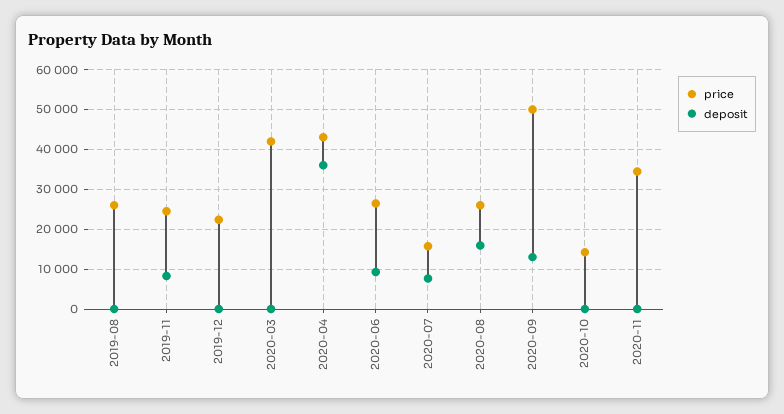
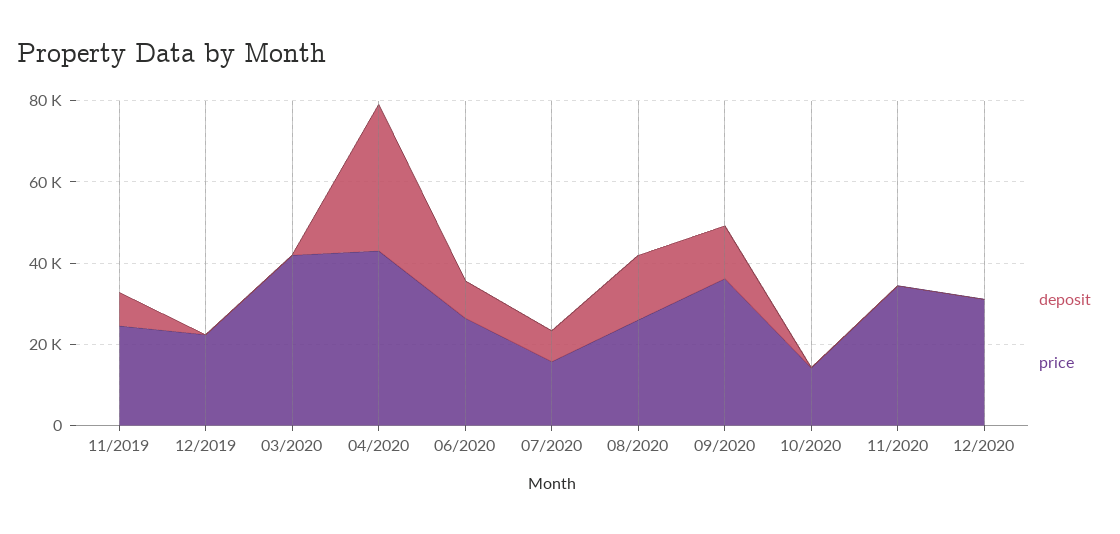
price, 2019-08: 26000 -> none
deposit, 2019-08: 0 -> none
price, 2020-09: 50000 -> 35000
deposit, 12/2020: none -> 0
price, 12/2020: none -> 30000

